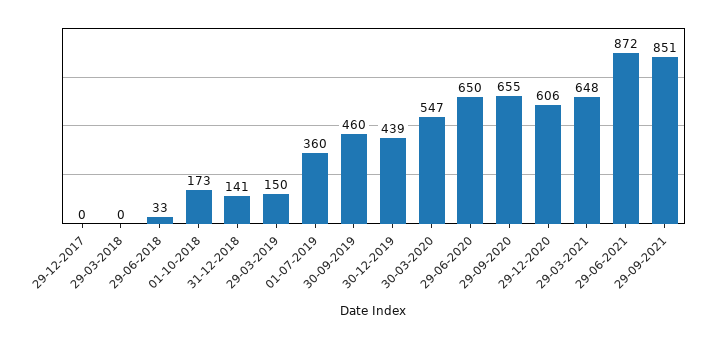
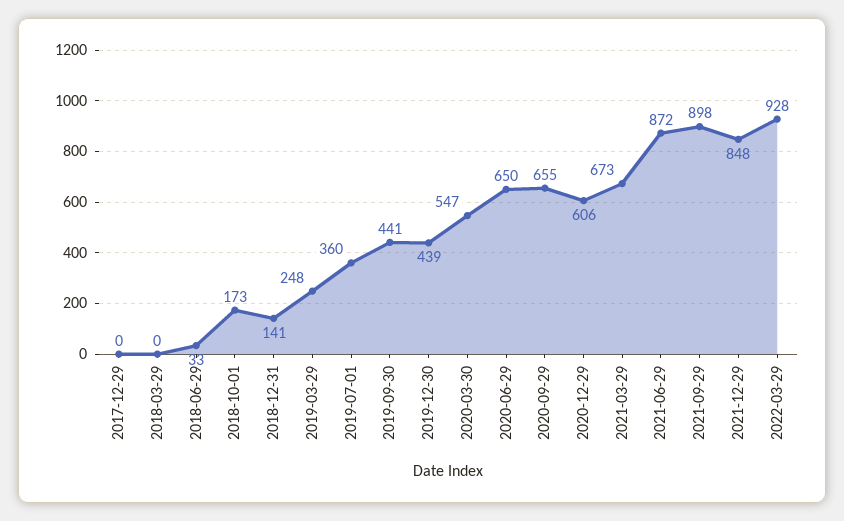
29-03-2019: 150 -> 248
30-09-2019: 460 -> 441
29-03-2021: 648 -> 673
29-09-2021: 851 -> 898
2021-12-29: none -> 848
2022-03-29: none -> 928

